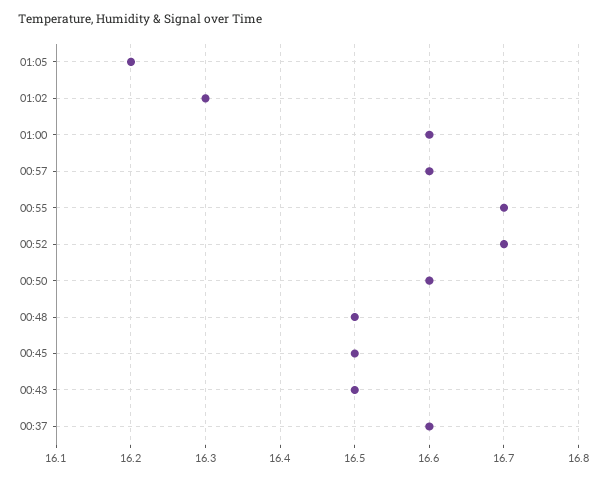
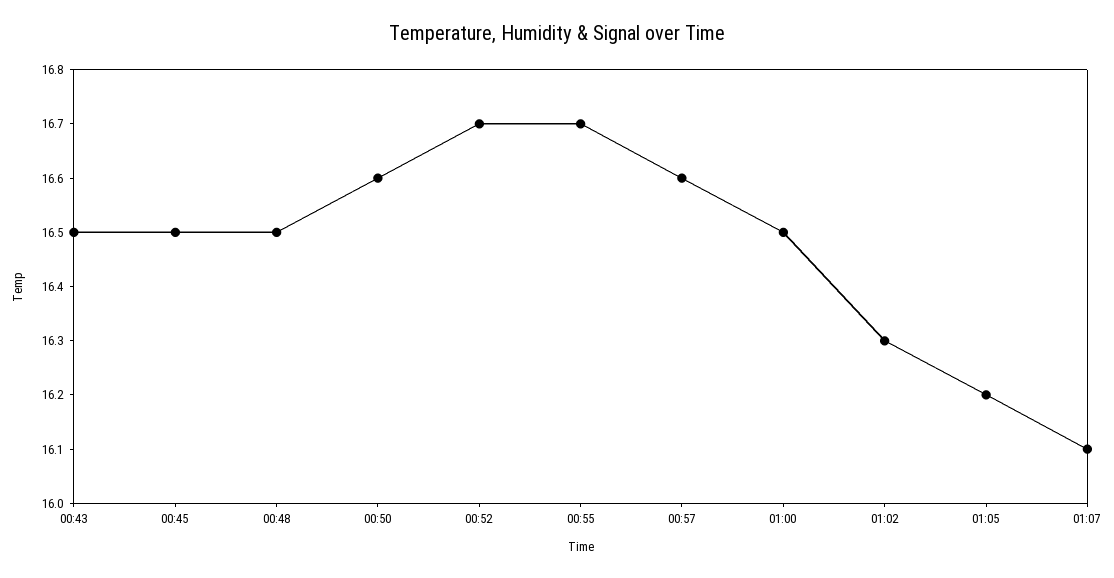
01:00: 16.6 -> 16.5
00:37: 16.6 -> none
01:07: none -> 16.1

